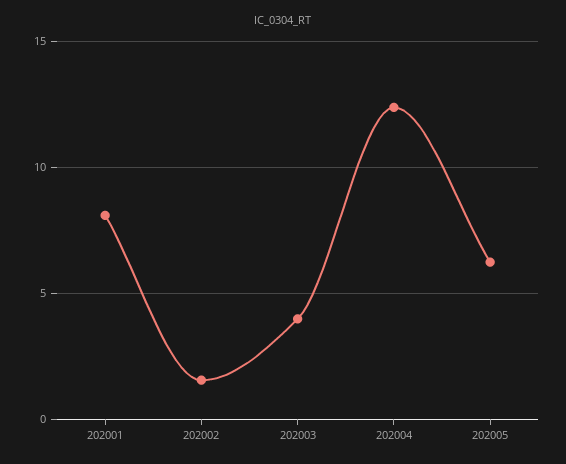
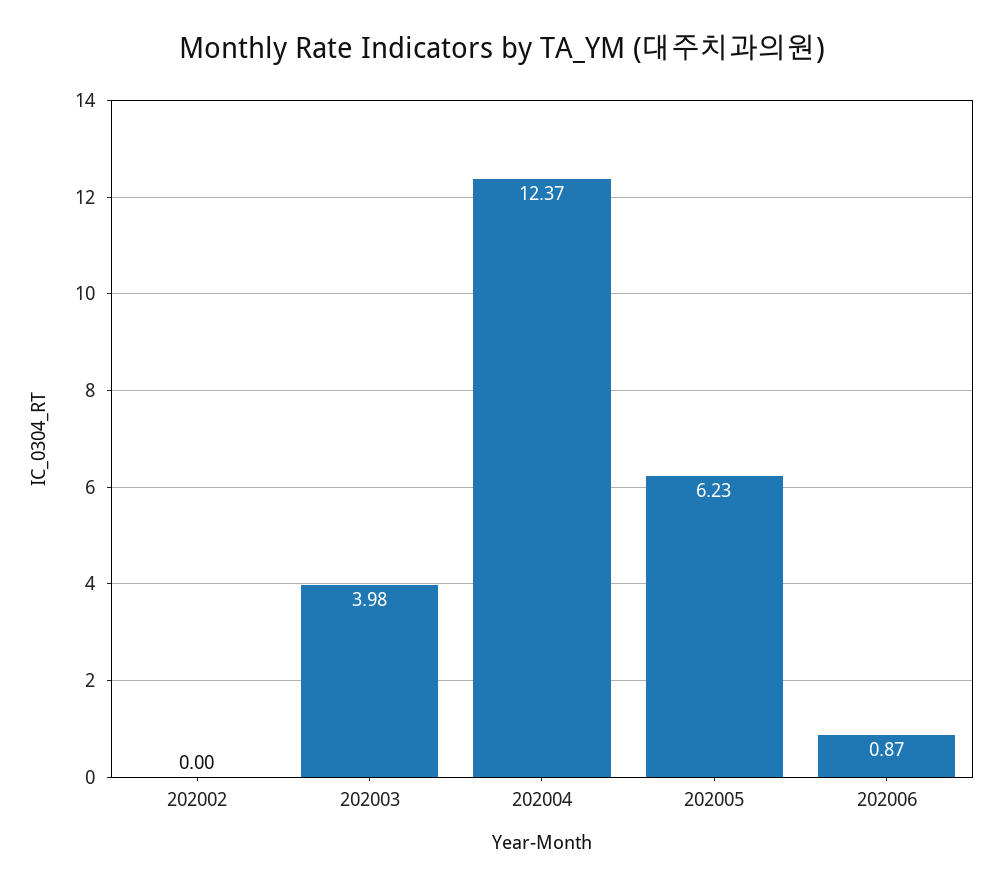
202001: 8 -> none
202002: 1.5 -> 0
202006: none -> 0.87

